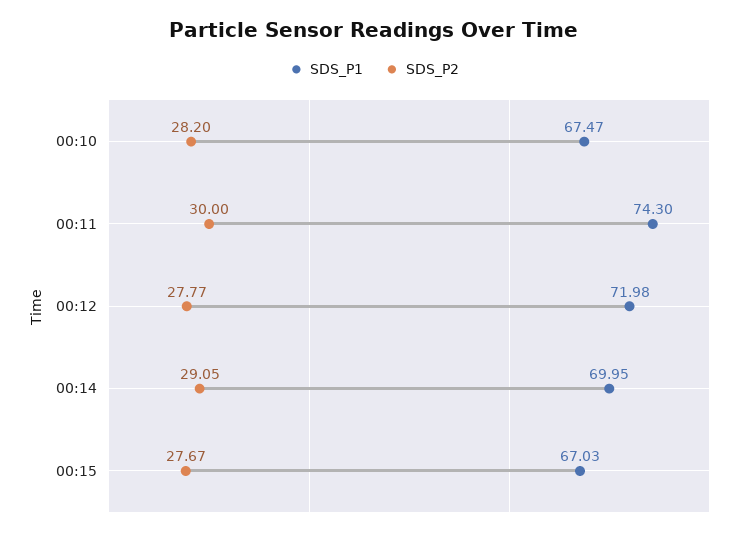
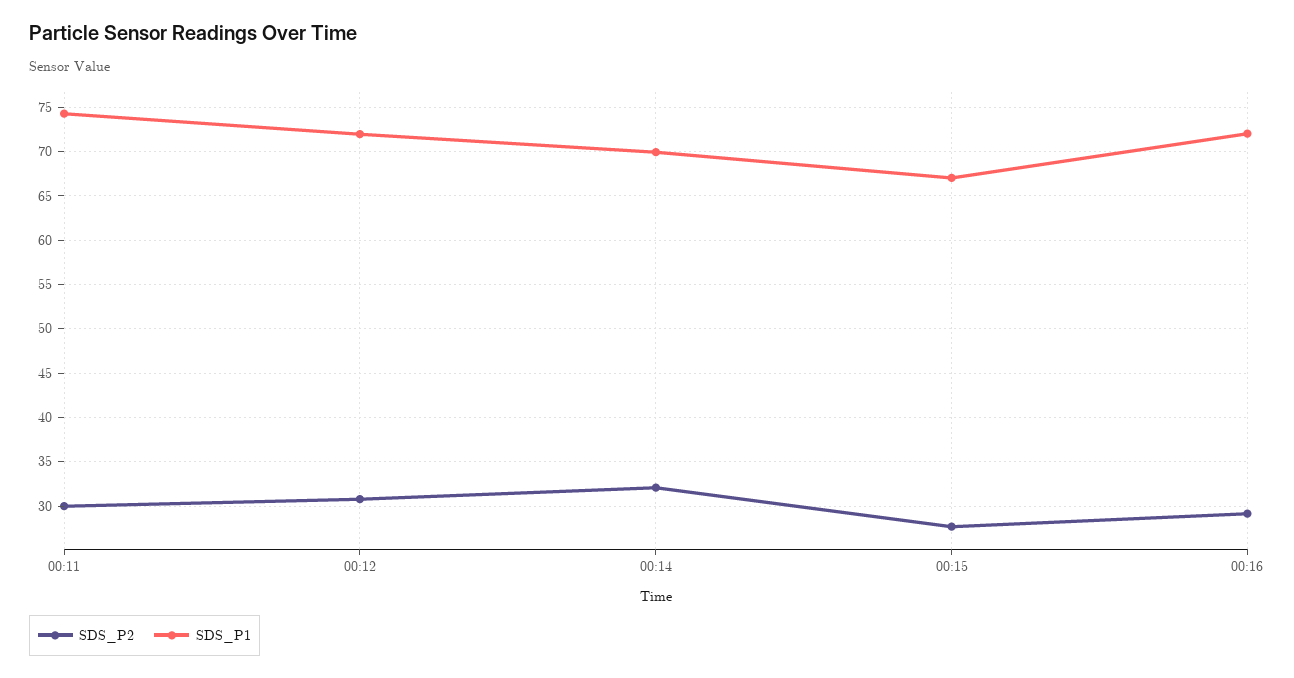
SDS_P1, 00:10: 67.47 -> none
SDS_P2, 00:10: 28.2 -> none
SDS_P2, 00:12: 27.77 -> 31
SDS_P2, 00:14: 29.05 -> 32
SDS_P2, 00:16: none -> 29
SDS_P1, 00:16: none -> 72

